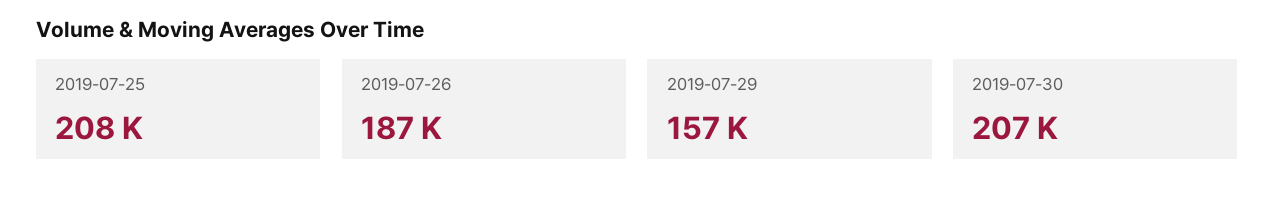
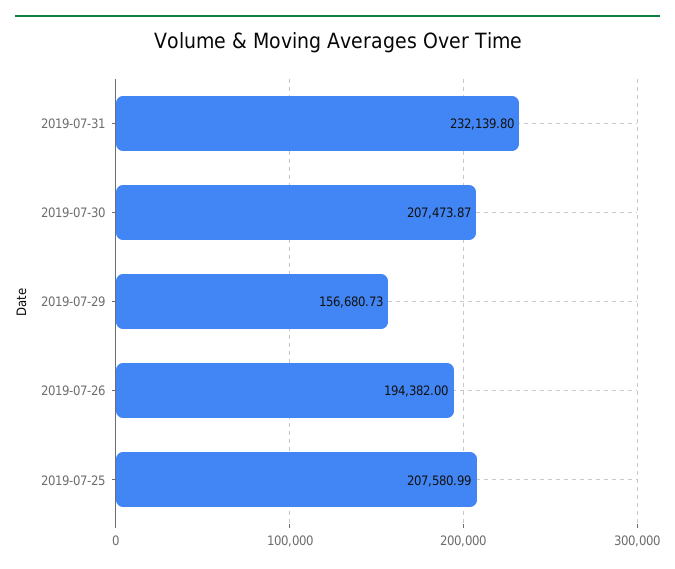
2019-07-26: 187000 -> 194382
2019-07-31: none -> 232139.8

